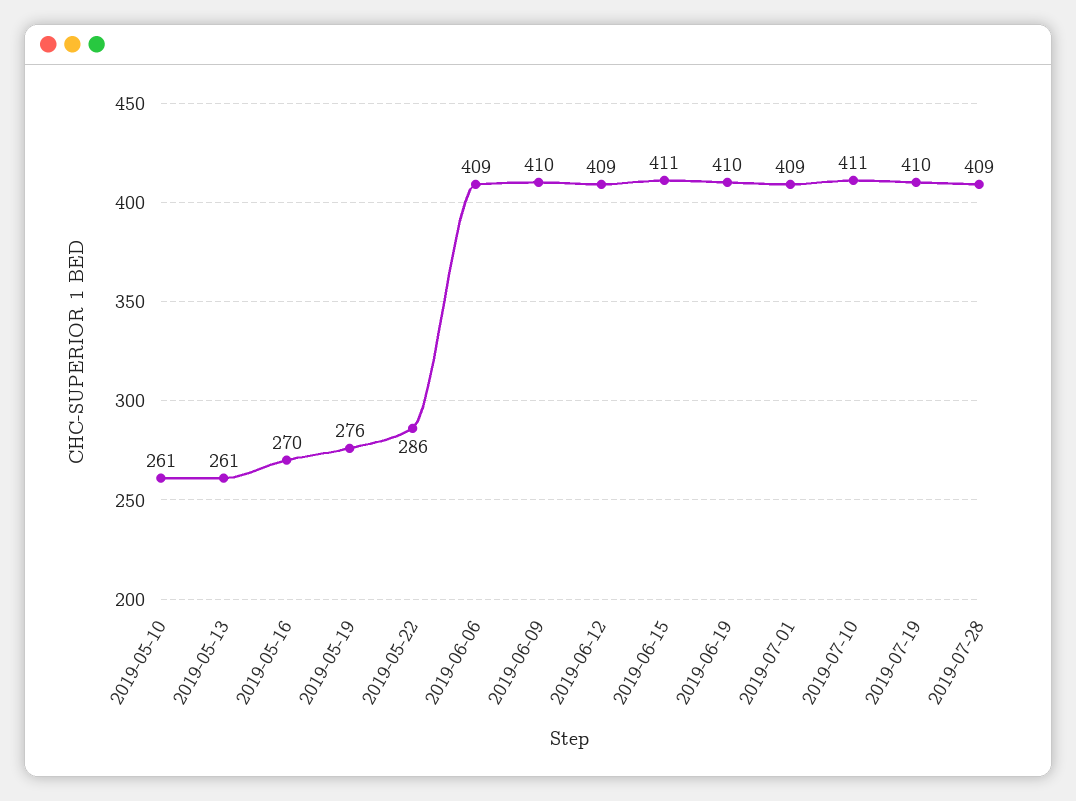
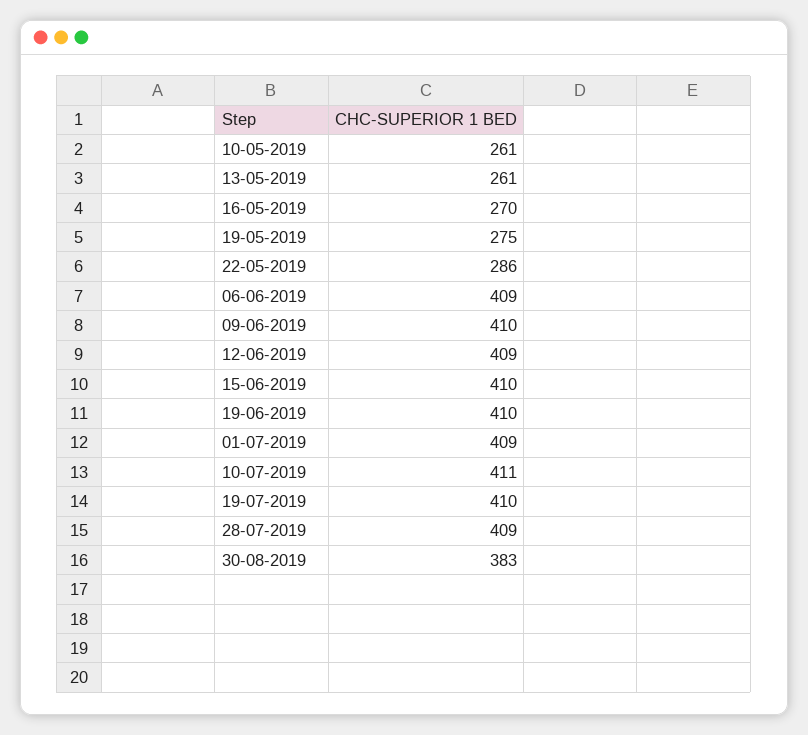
2019-05-19: 276 -> 275
2019-06-15: 411 -> 410
30-08-2019: none -> 383

